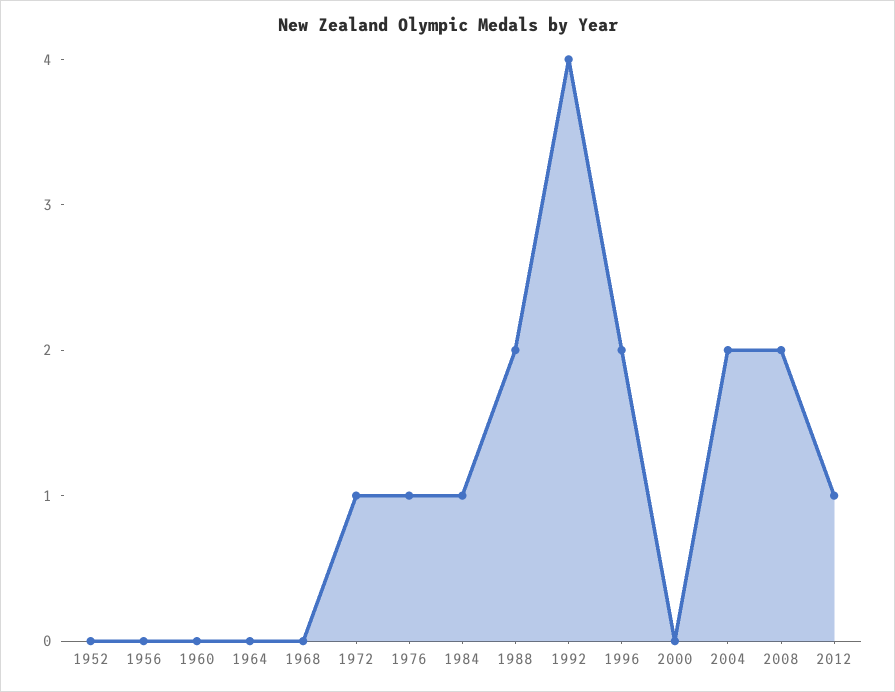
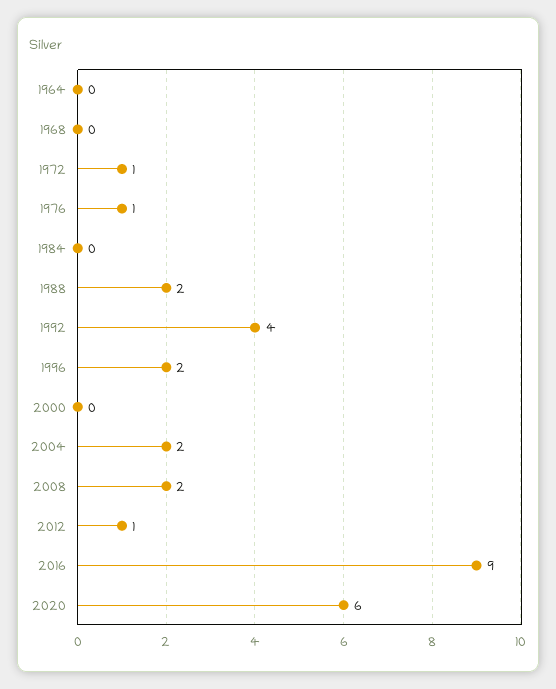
1952: 0 -> none
1956: 0 -> none
1960: 0 -> none
1984: 1 -> 0
2016: none -> 9
2020: none -> 6

